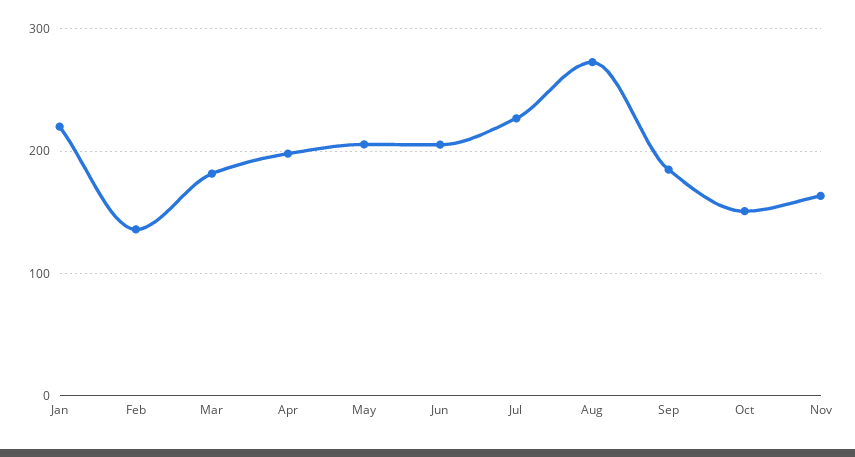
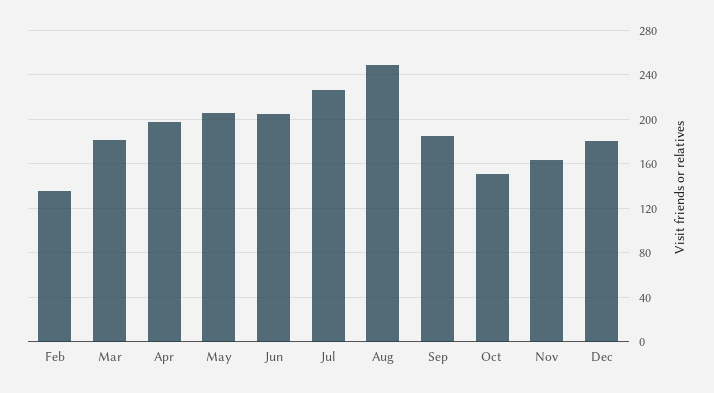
Jan: 220 -> none
Aug: 270 -> 250
Dec: none -> 180

